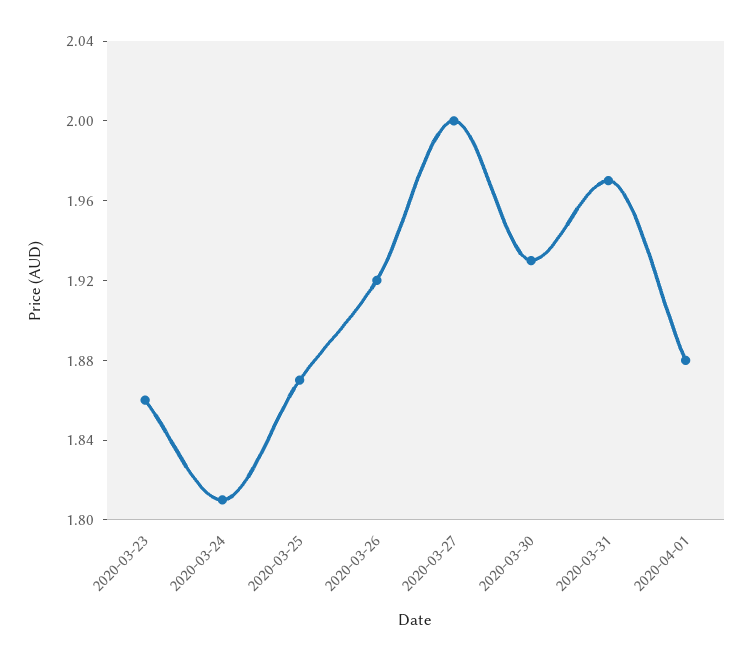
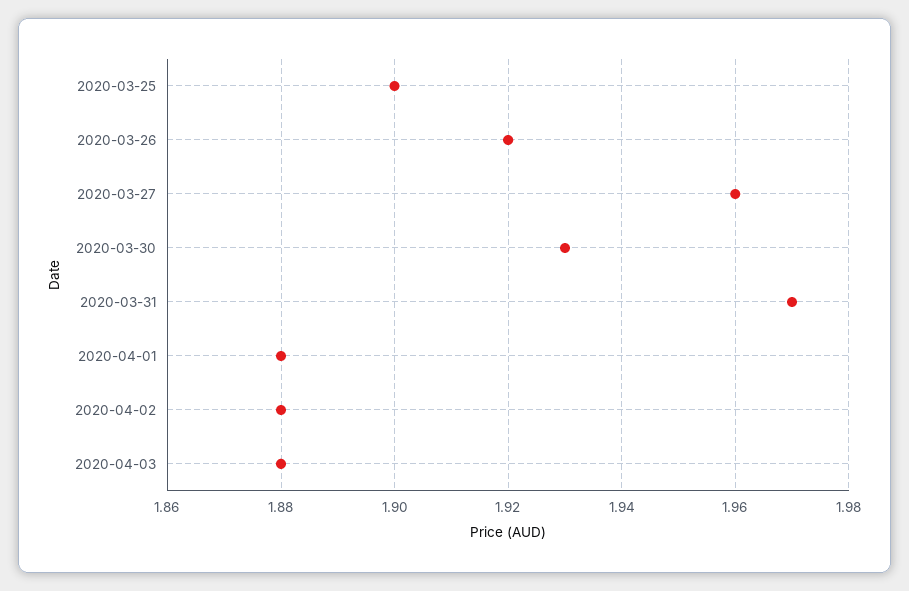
2020-03-23: 1.86 -> none
2020-03-24: 1.81 -> none
2020-03-25: 1.87 -> 1.9
2020-03-27: 2 -> 1.96
2020-04-02: none -> 1.88
2020-04-03: none -> 1.88

